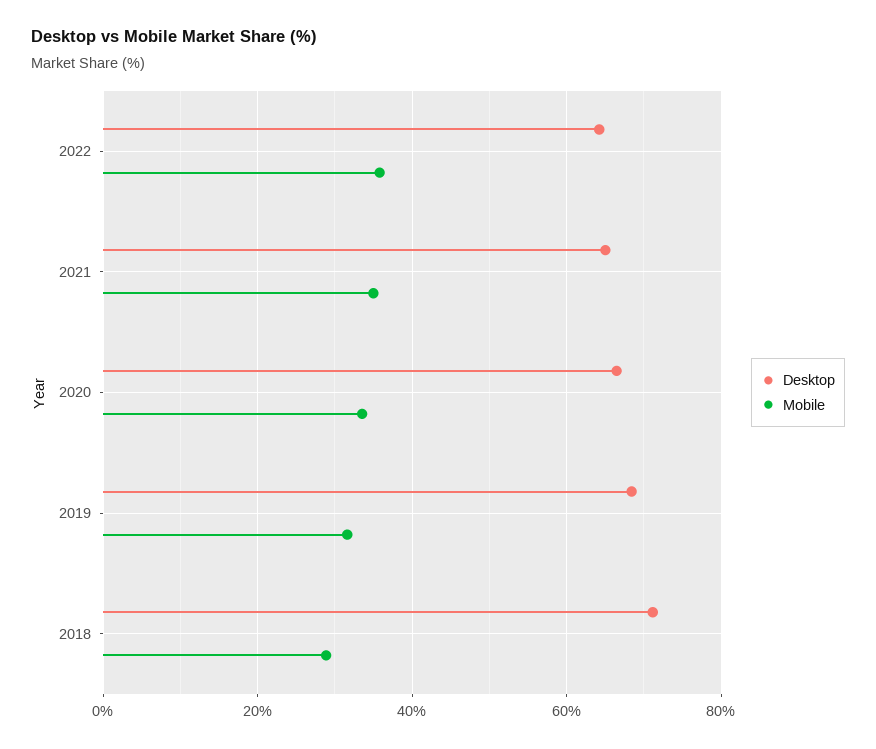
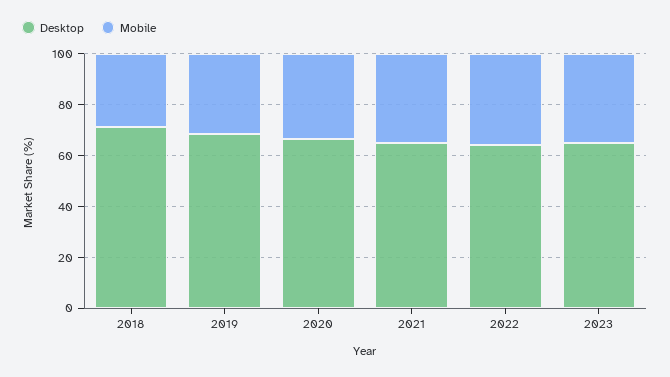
Desktop, 2023: none -> 65
Mobile, 2023: none -> 35

